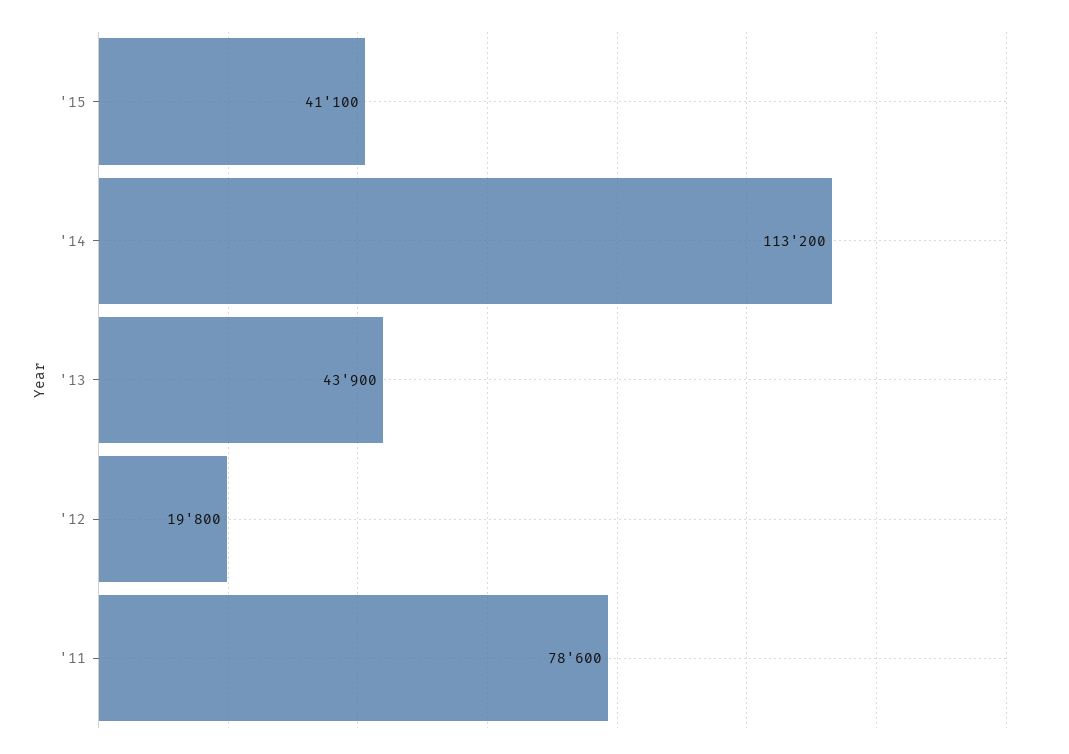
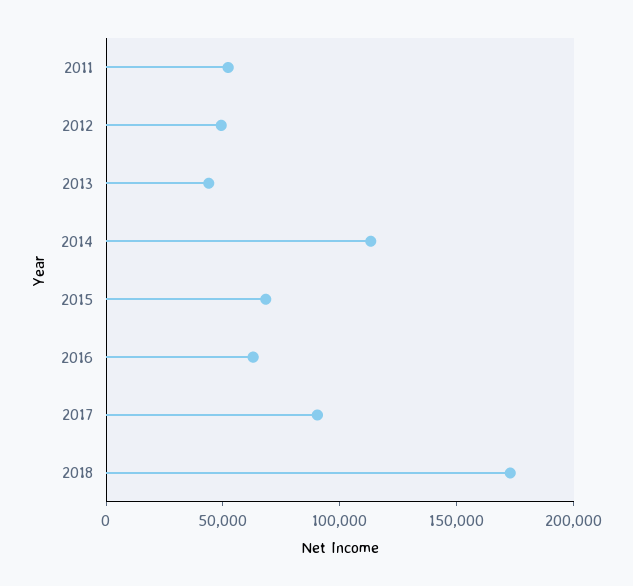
'15: 41100 -> 70000
'12: 19800 -> 50000
'11: 78600 -> 50000
2016: none -> 60000
2017: none -> 90000
2018: none -> 170000

